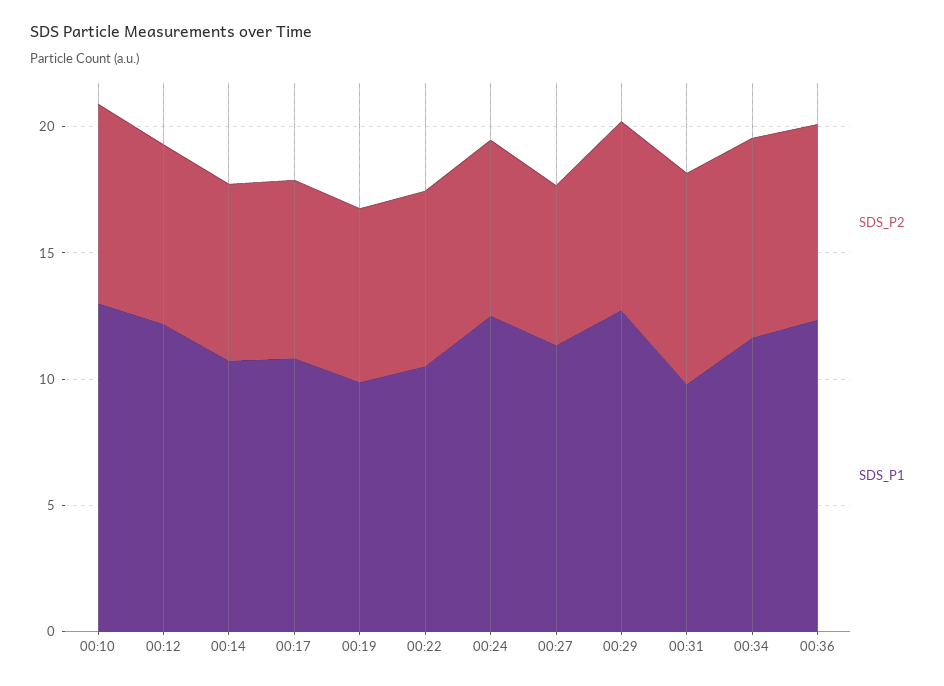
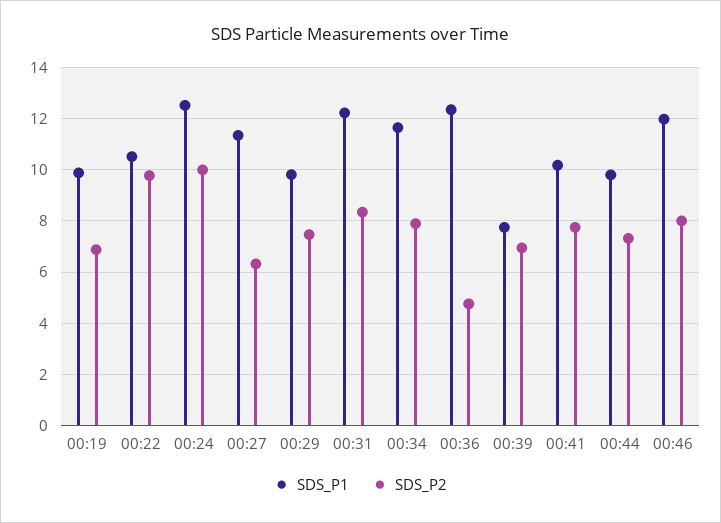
SDS_P2, 00:10: 8 -> none
SDS_P1, 00:10: 13 -> none
SDS_P2, 00:12: 7 -> none
SDS_P1, 00:12: 12 -> none
SDS_P2, 00:14: 7 -> none
SDS_P1, 00:14: 11 -> none
SDS_P2, 00:17: 7 -> none
SDS_P1, 00:17: 11 -> none
SDS_P2, 00:22: 7 -> 9.75
SDS_P2, 00:24: 7 -> 10
SDS_P1, 00:29: 13 -> 9.75
SDS_P1, 00:31: 10 -> 12.25
SDS_P2, 00:36: 8 -> 4.75
SDS_P1, 00:39: none -> 7.75
SDS_P2, 00:39: none -> 7
SDS_P1, 00:41: none -> 10.25
SDS_P2, 00:41: none -> 7.75
SDS_P1, 00:44: none -> 9.75
SDS_P2, 00:44: none -> 7.25
SDS_P1, 00:46: none -> 12
SDS_P2, 00:46: none -> 8

